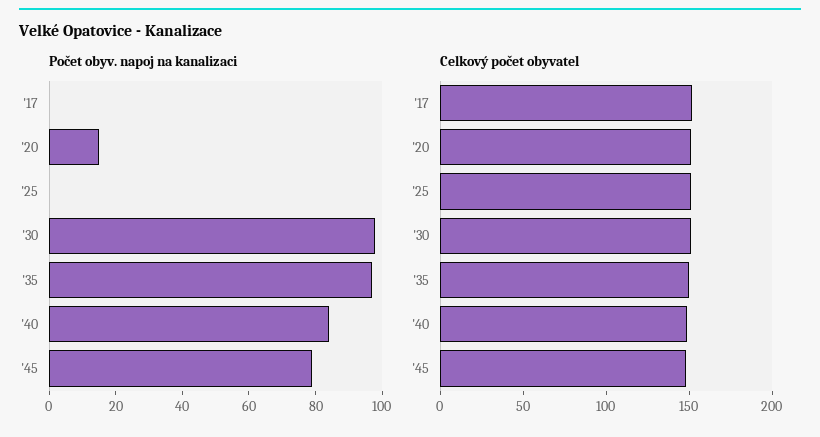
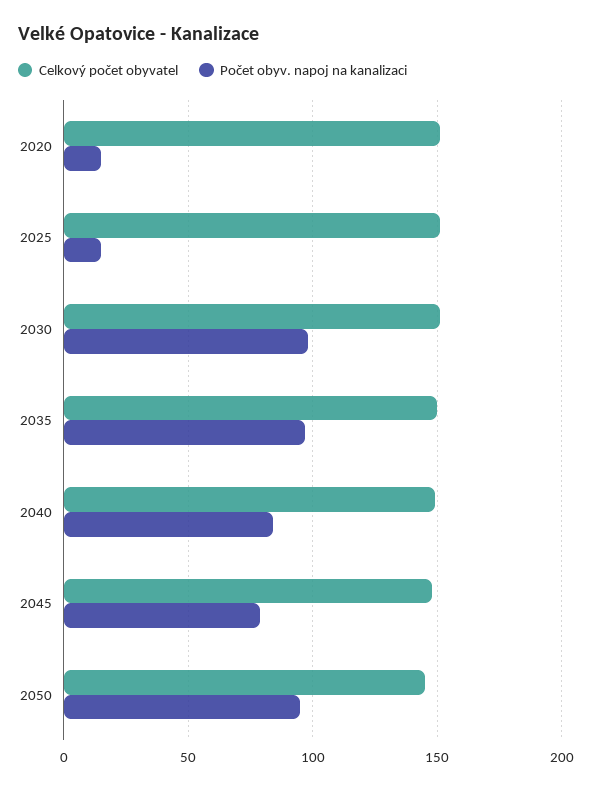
Počet obyv. napoj na kanalizaci, '17: 0 -> none
Počet obyv. napoj na kanalizaci, '25: 0 -> 15
Celkový počet obyvatel, '17: 150 -> none
Celkový počet obyvatel, 2050: none -> 145
Počet obyv. napoj na kanalizaci, 2050: none -> 95

